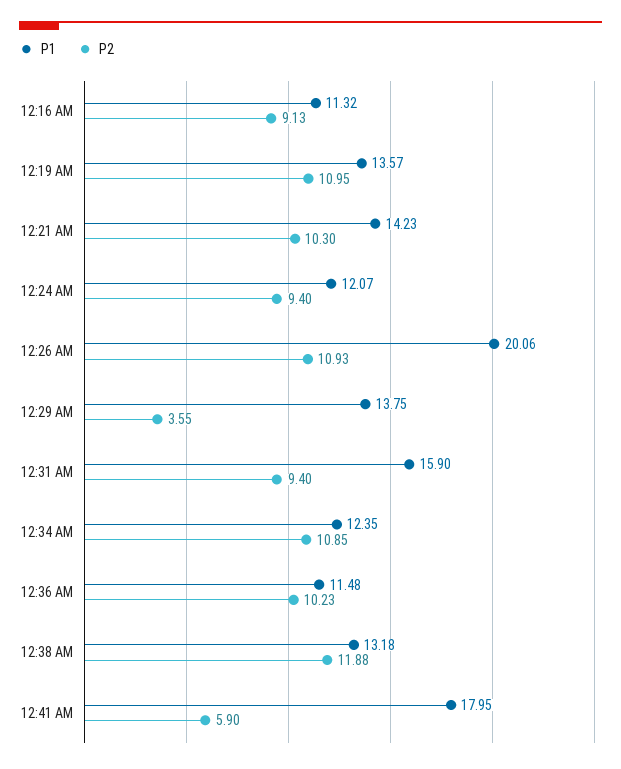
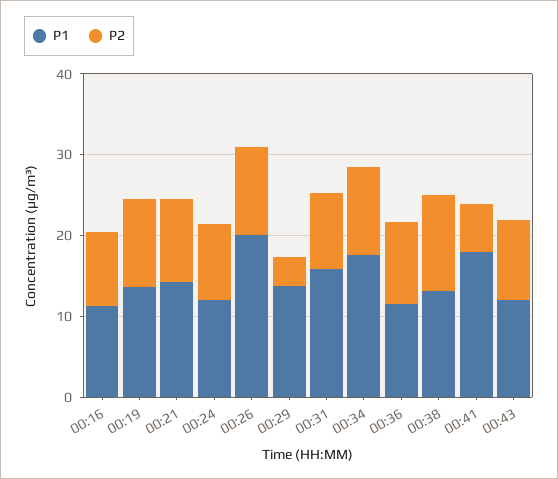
P1, 12:34 AM: 12.35 -> 18
P1, 00:43: none -> 12
P2, 00:43: none -> 10

